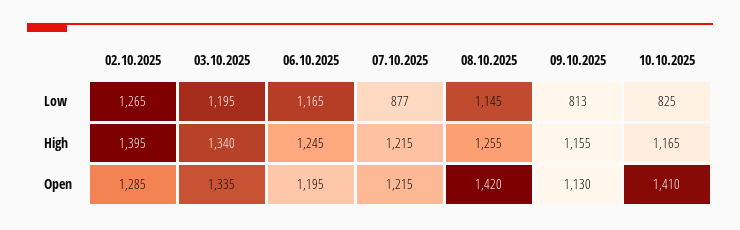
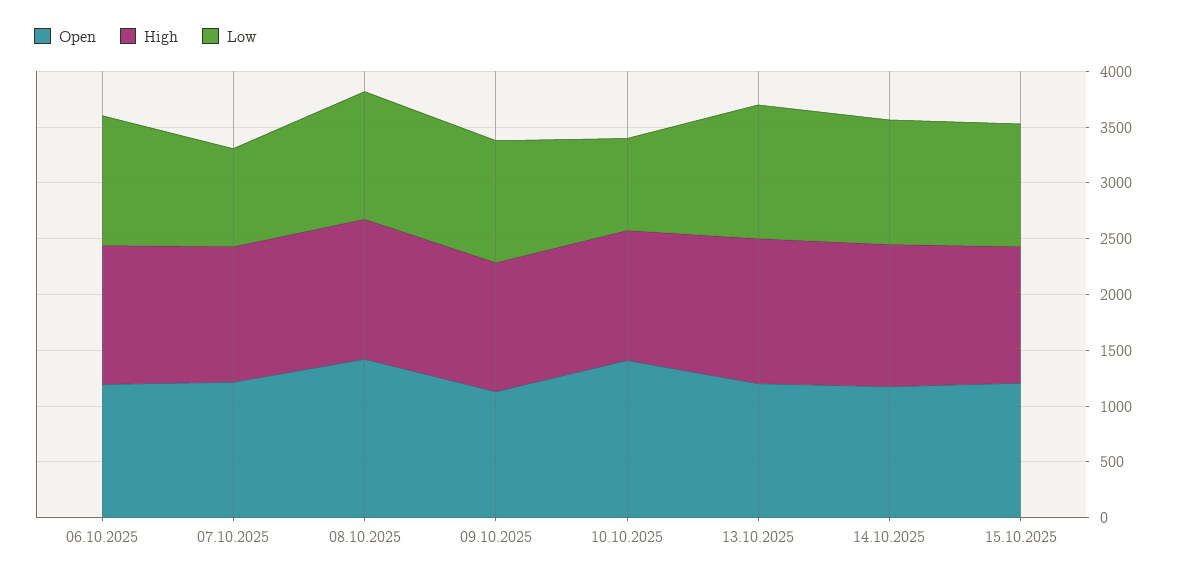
Low, 02.10.2025: 1265 -> none
Low, 03.10.2025: 1195 -> none
Low, 09.10.2025: 813 -> 1100
High, 02.10.2025: 1395 -> none
High, 03.10.2025: 1340 -> none
Open, 02.10.2025: 1285 -> none
Open, 03.10.2025: 1335 -> none
Open, 13.10.2025: none -> 1200
High, 13.10.2025: none -> 1300
Low, 13.10.2025: none -> 1200
Open, 14.10.2025: none -> 1200
High, 14.10.2025: none -> 1300
Low, 14.10.2025: none -> 1100
Open, 15.10.2025: none -> 1200
High, 15.10.2025: none -> 1200
Low, 15.10.2025: none -> 1100

